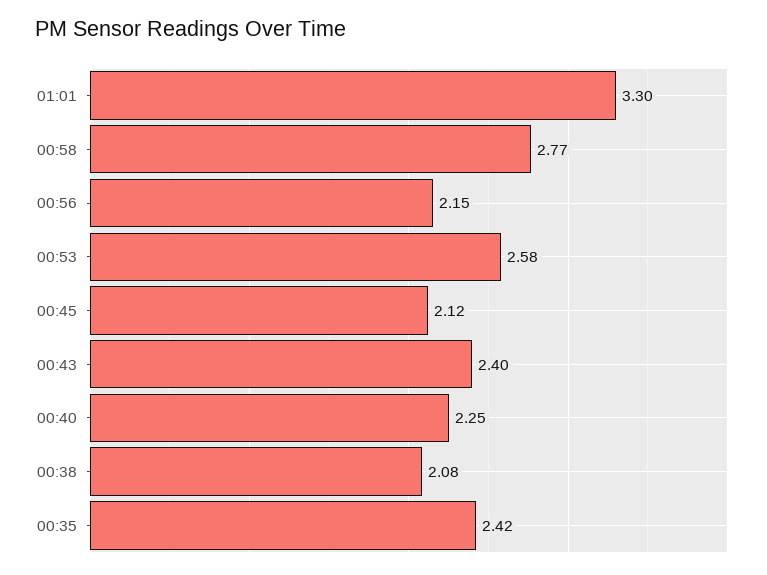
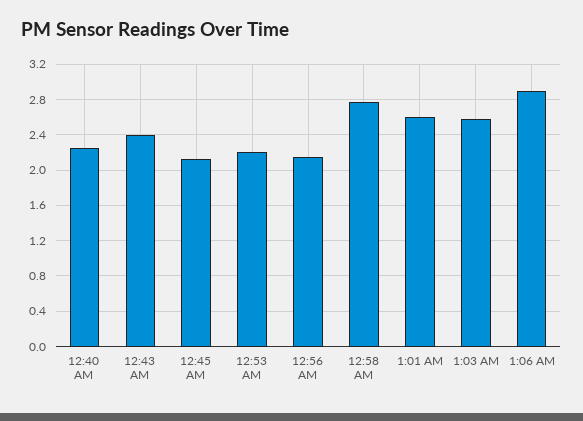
01:01: 3.3 -> 2.6
00:53: 2.58 -> 2.2
00:38: 2.08 -> none
00:35: 2.42 -> none
1:03 AM: none -> 2.6
1:06 AM: none -> 2.9

